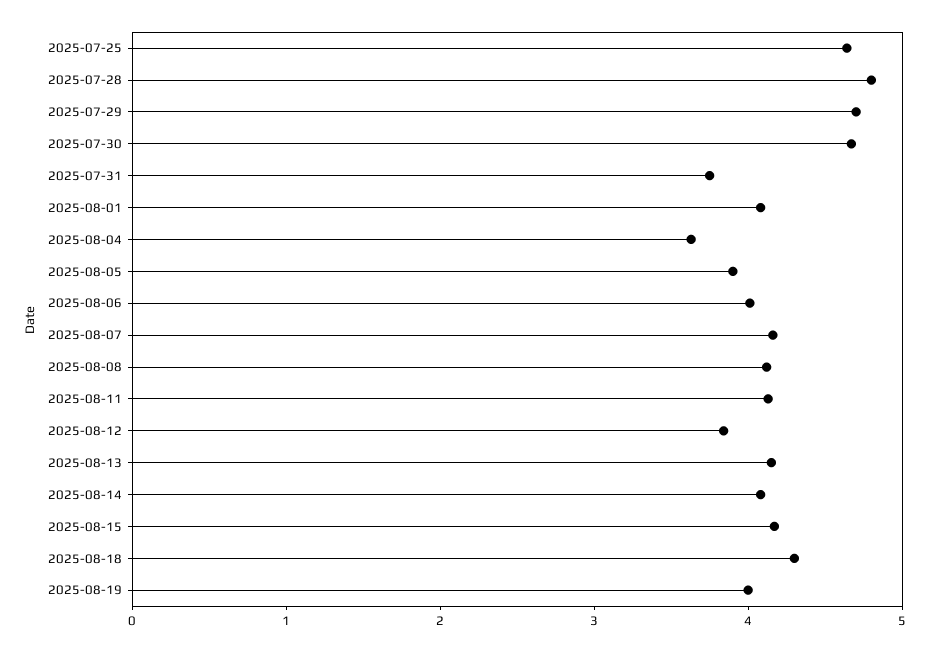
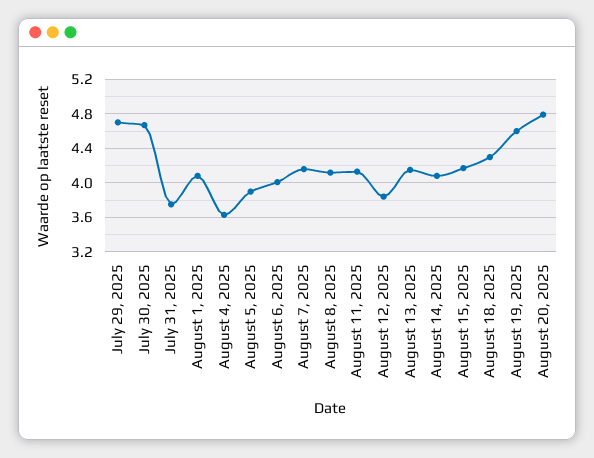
2025-07-25: 4.6 -> none
2025-07-28: 4.8 -> none
2025-08-19: 4 -> 4.6
August 20, 2025: none -> 4.8

